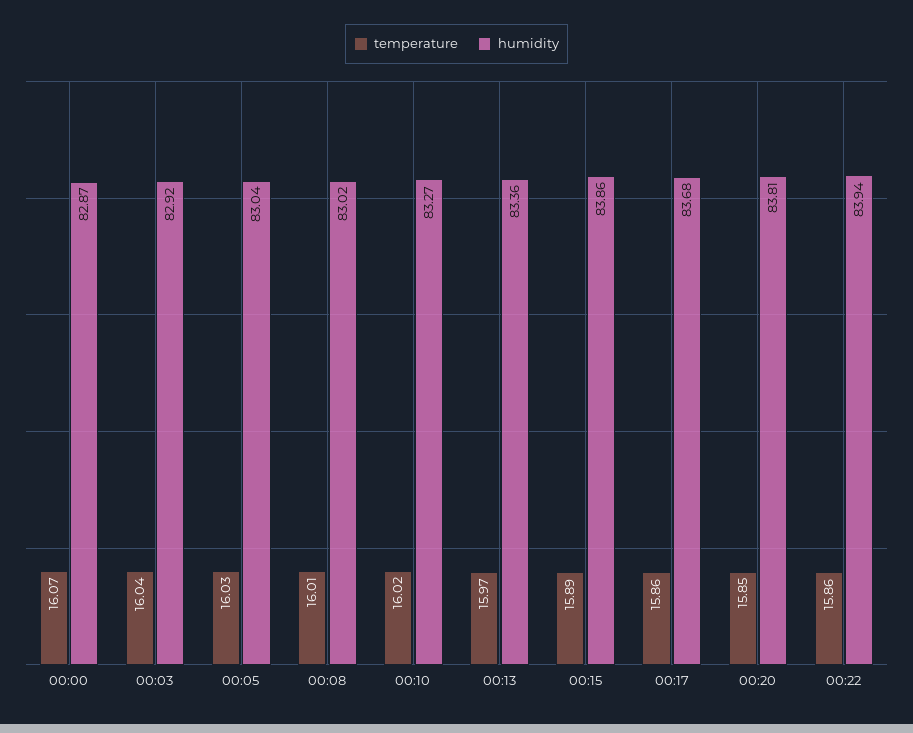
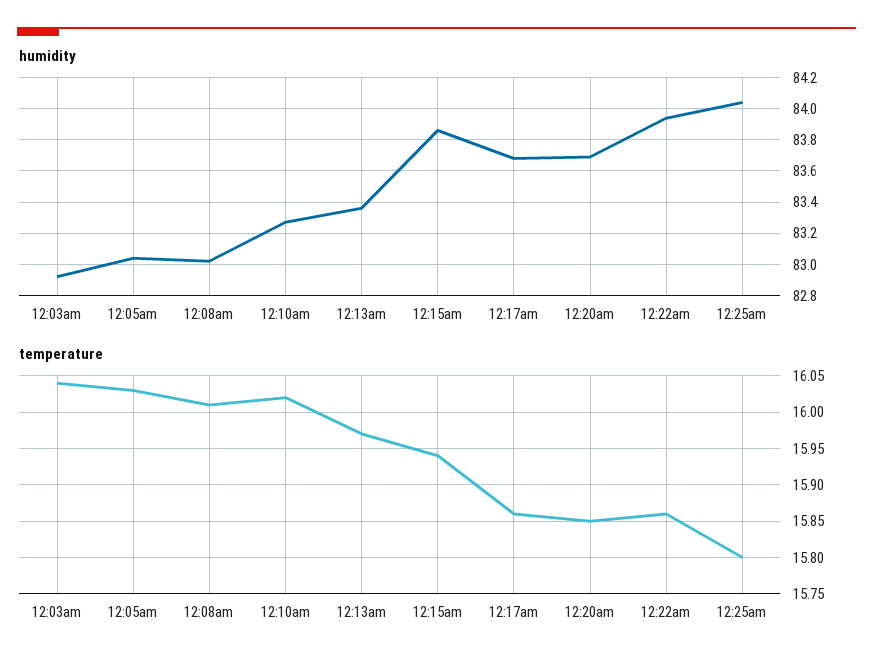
temperature, 00:00: 16.07 -> none
humidity, 00:00: 82.87 -> none
temperature, 00:15: 15.89 -> 15.94
humidity, 00:20: 83.81 -> 83.7
humidity, 12:25am: none -> 84.05
temperature, 12:25am: none -> 15.8

